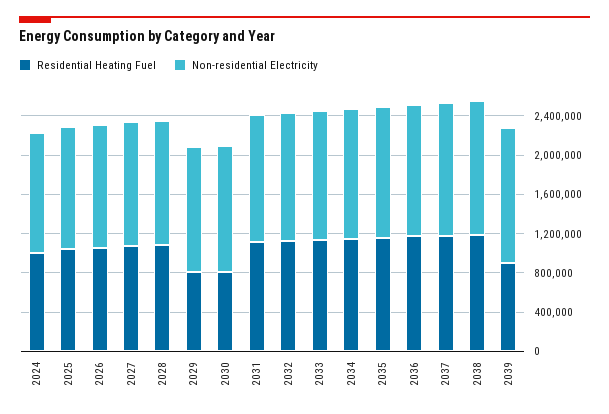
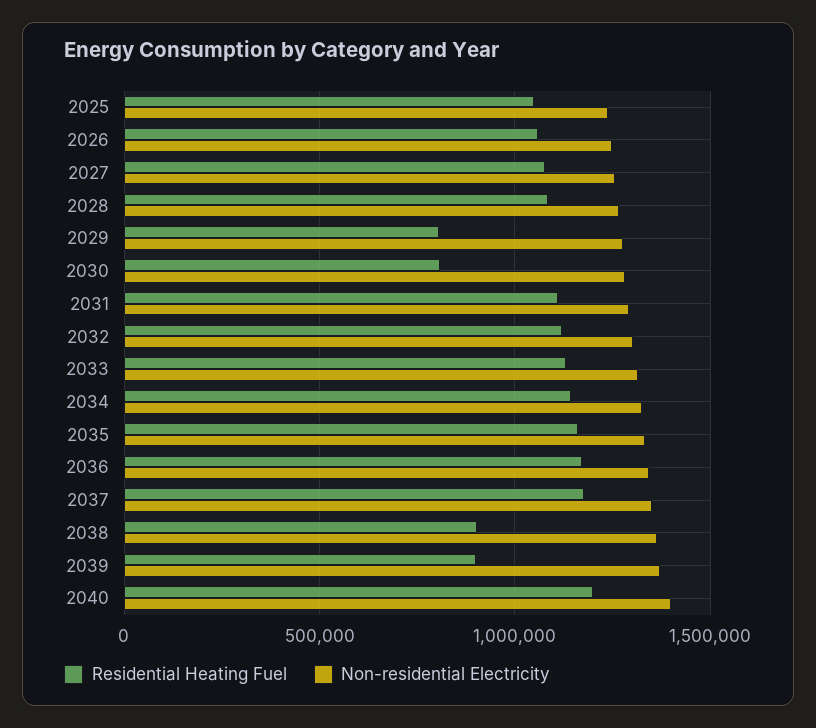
Residential Heating Fuel, 2024: 1000000 -> none
Non-residential Electricity, 2024: 1200000 -> none
Residential Heating Fuel, 2038: 1200000 -> 900000
Residential Heating Fuel, 2040: none -> 1200000
Non-residential Electricity, 2040: none -> 1400000

